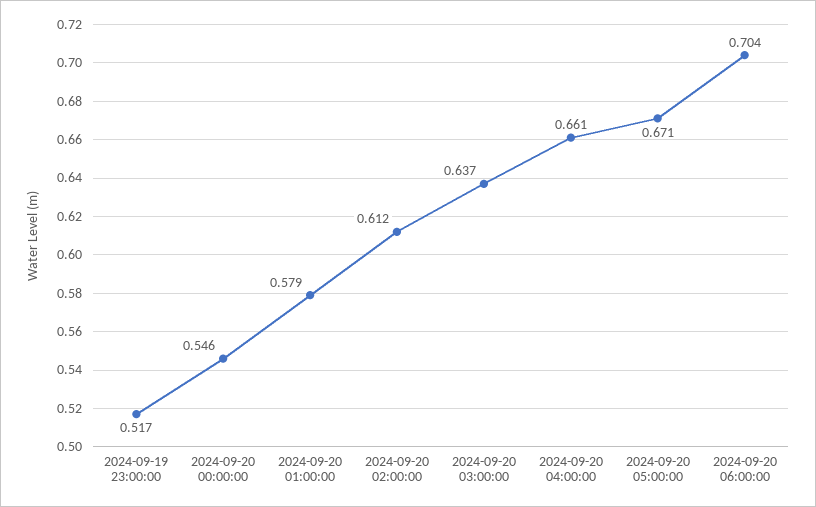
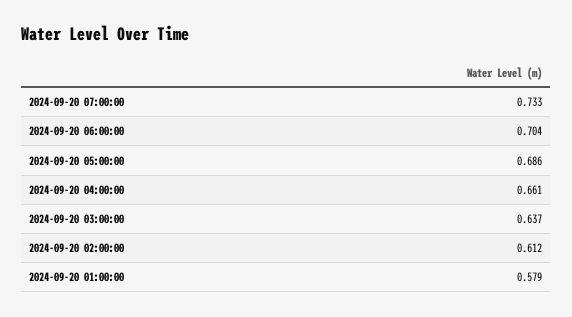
2024-09-19 23:00:00: 0.517 -> none
2024-09-20 00:00:00: 0.546 -> none
2024-09-20 05:00:00: 0.671 -> 0.686
2024-09-20 07:00:00: none -> 0.733

